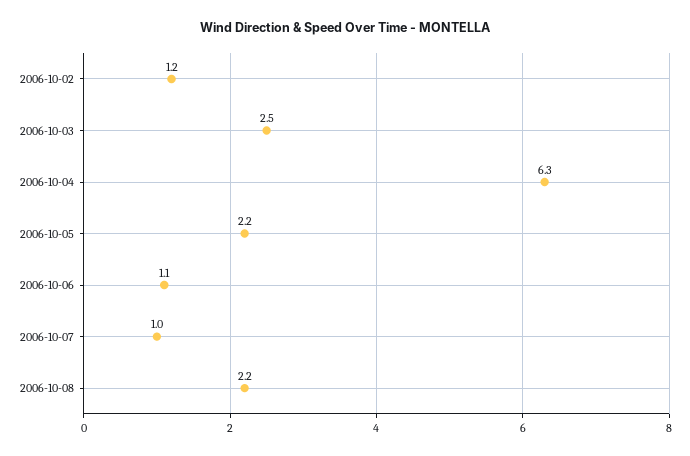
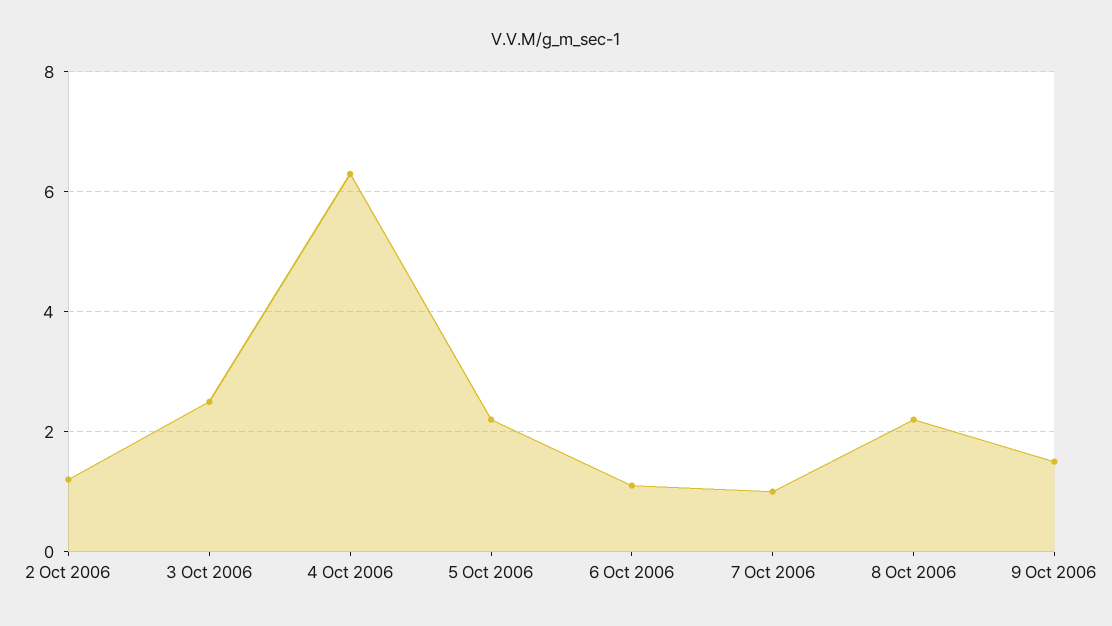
9 Oct 2006: none -> 1.5

